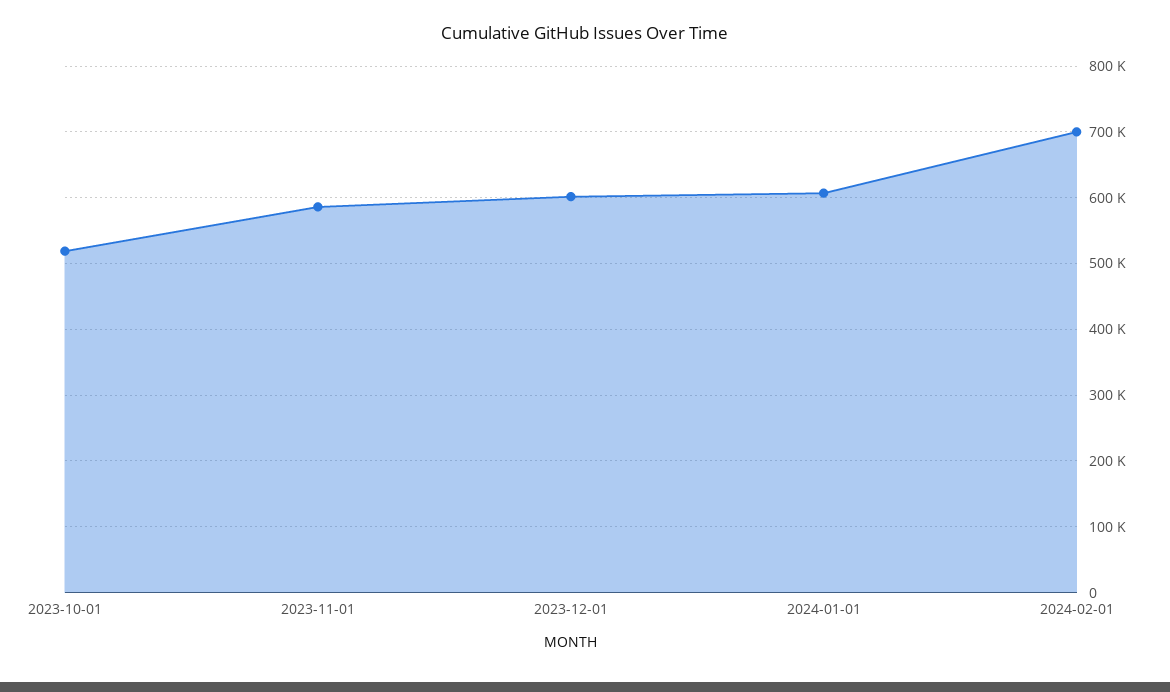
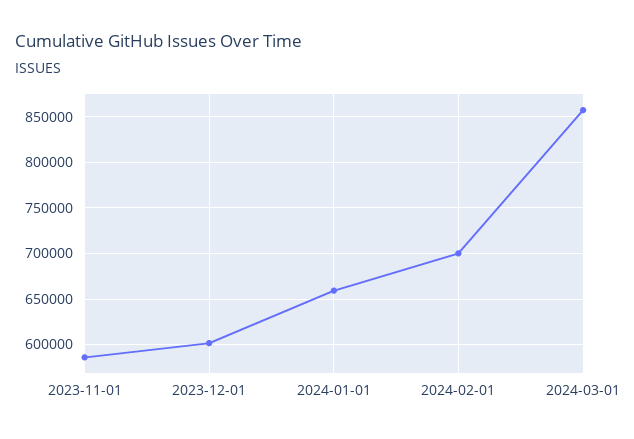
2023-10-01: 520000 -> none
2024-01-01: 610000 -> 660000
2024-03-01: none -> 860000

